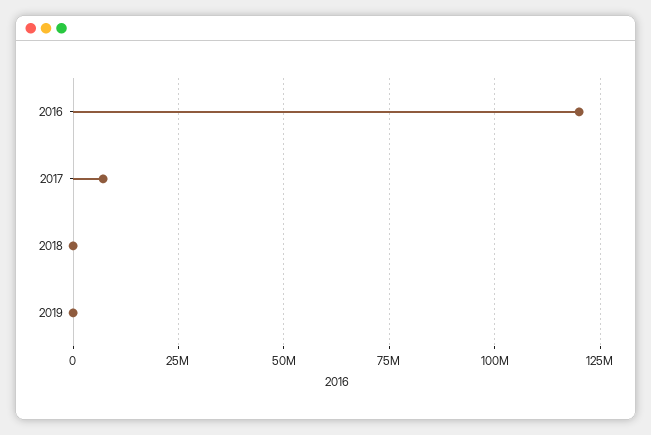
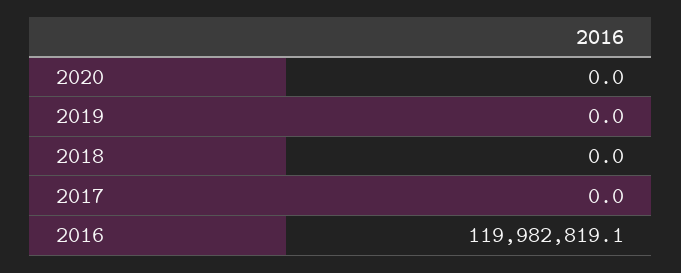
2017: 7500000 -> 0
2020: none -> 0

